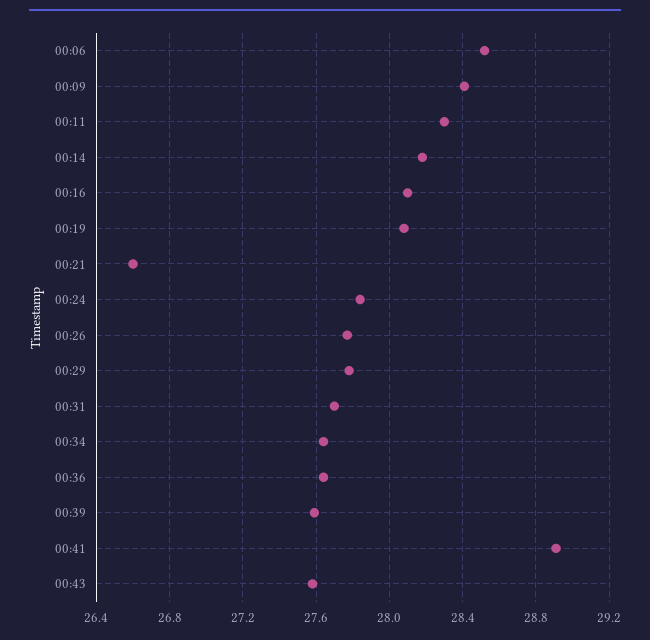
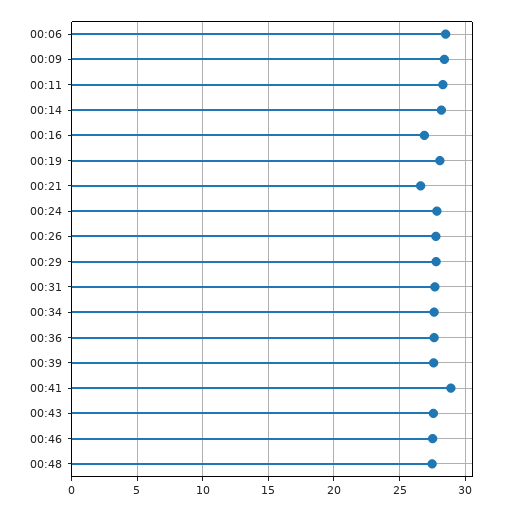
00:16: 28.1 -> 27
00:46: none -> 27.5
00:48: none -> 27.5

